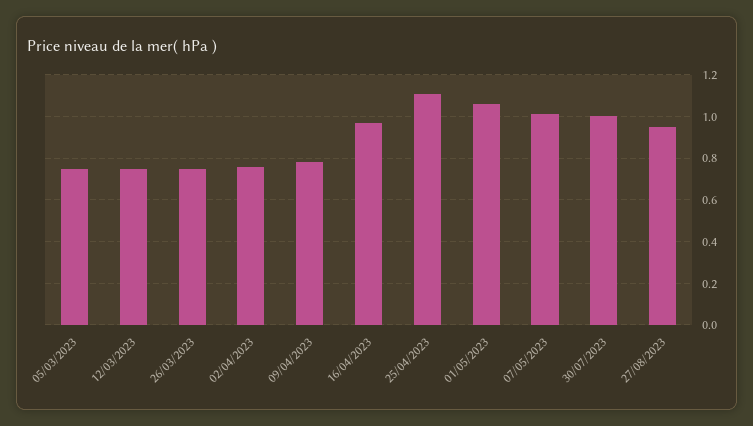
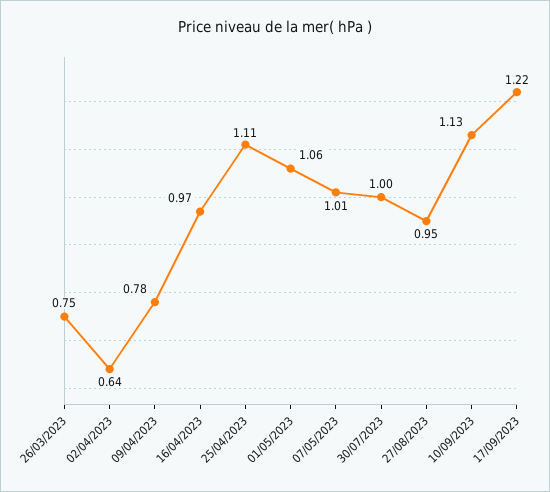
05/03/2023: 0.75 -> none
12/03/2023: 0.75 -> none
02/04/2023: 0.75 -> 0.64
10/09/2023: none -> 1.13
17/09/2023: none -> 1.22

